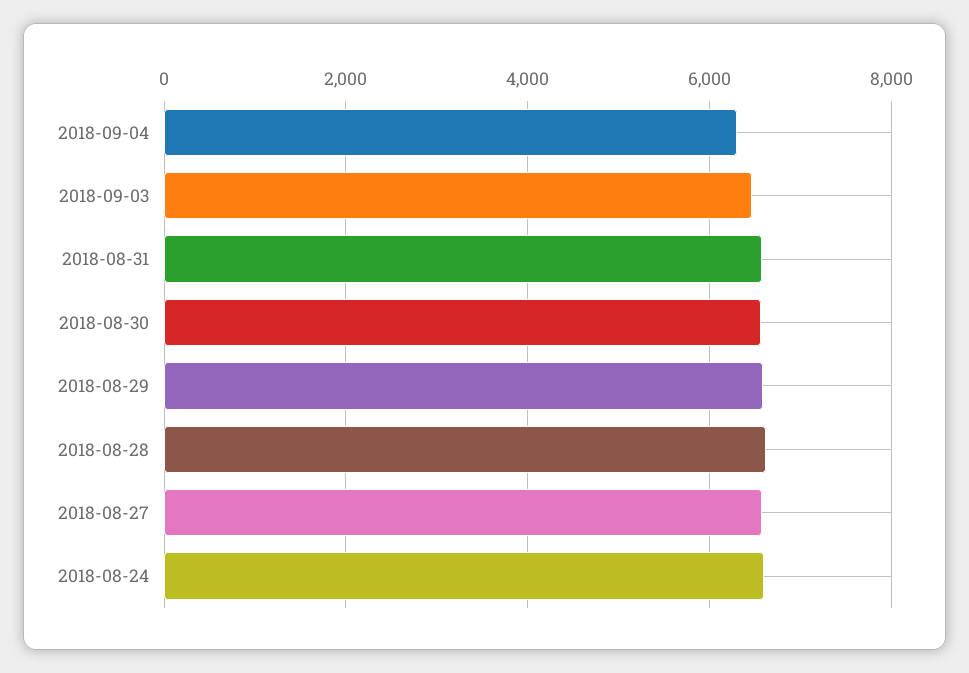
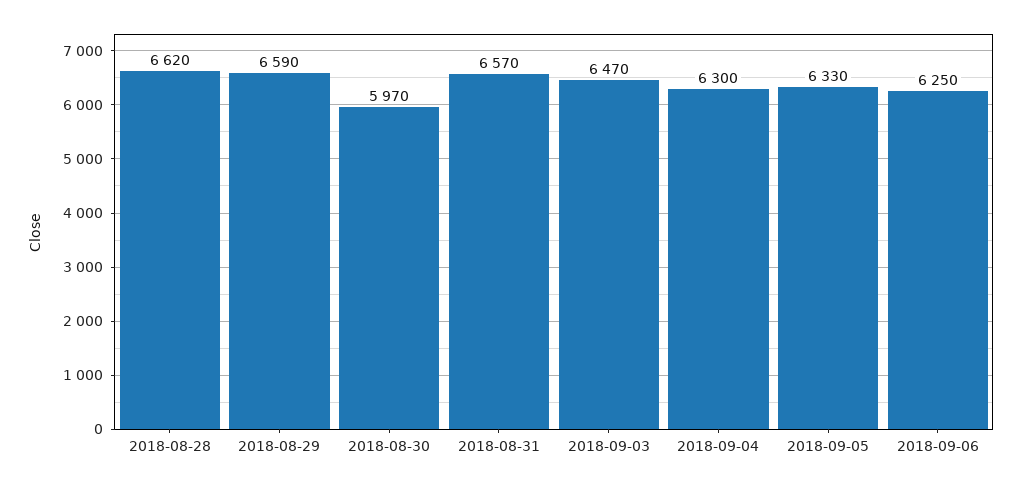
2018-08-30: 6600 -> 5970
2018-08-27: 6600 -> none
2018-08-24: 6600 -> none
2018-09-05: none -> 6330
2018-09-06: none -> 6250

